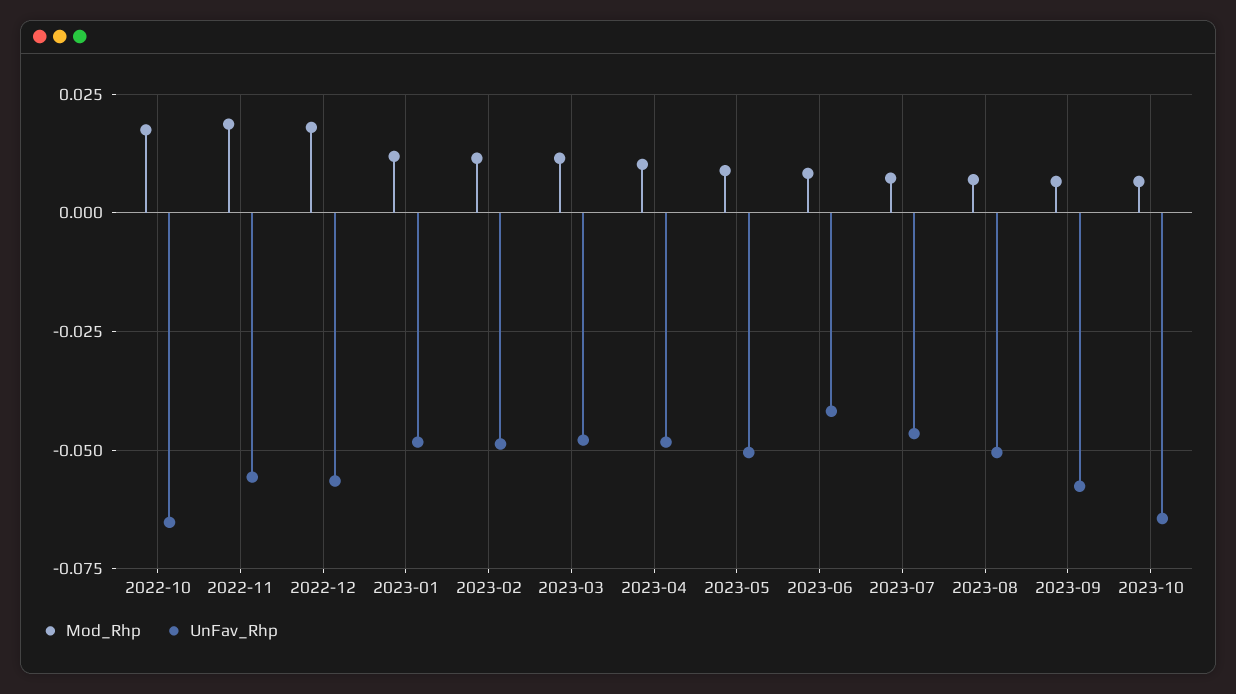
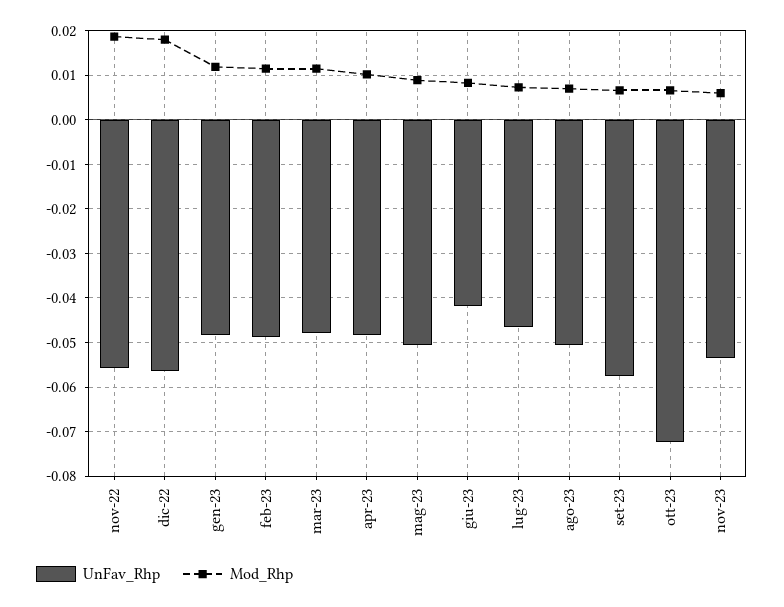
Mod_Rhp, 2022-10: 0.0175 -> none
UnFav_Rhp, 2022-10: -0.065 -> none
UnFav_Rhp, 2023-10: -0.065 -> -0.072
UnFav_Rhp, nov-23: none -> -0.054
Mod_Rhp, nov-23: none -> 0.006

